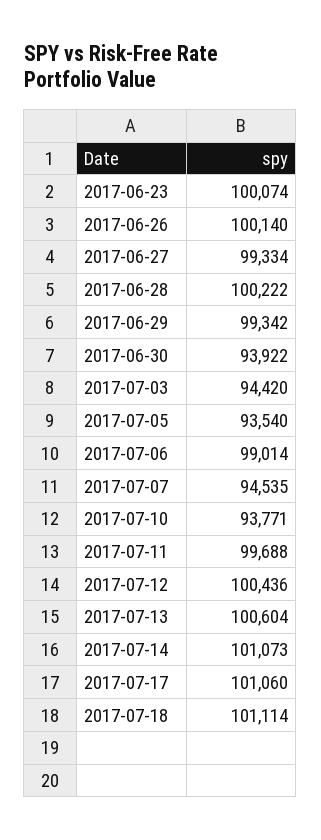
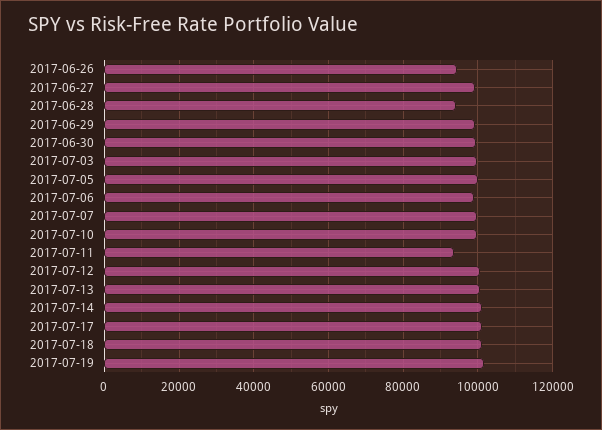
2017-06-23: 100074 -> none
2017-06-26: 100140 -> 94000
2017-06-28: 100222 -> 94000
2017-06-30: 93922 -> 100000
2017-07-03: 94420 -> 100000
2017-07-05: 93540 -> 100000
2017-07-07: 94535 -> 100000
2017-07-10: 93771 -> 100000
2017-07-11: 99688 -> 94000
2017-07-19: none -> 102000

